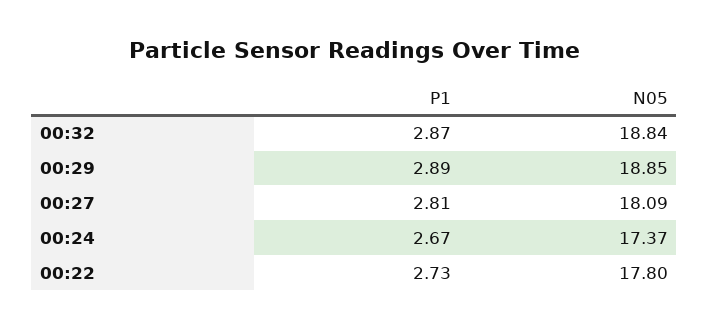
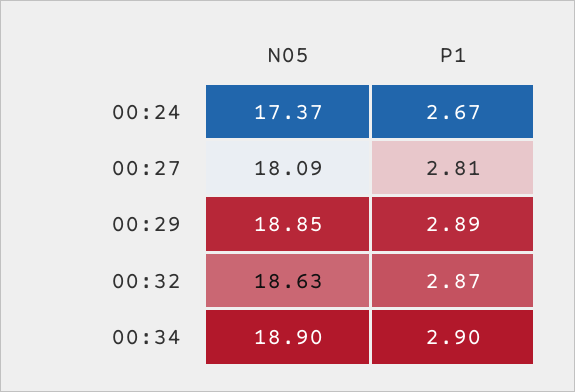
N05, 00:32: 18.84 -> 18.63
P1, 00:22: 2.73 -> none
N05, 00:22: 17.8 -> none
N05, 00:34: none -> 18.9
P1, 00:34: none -> 2.9

